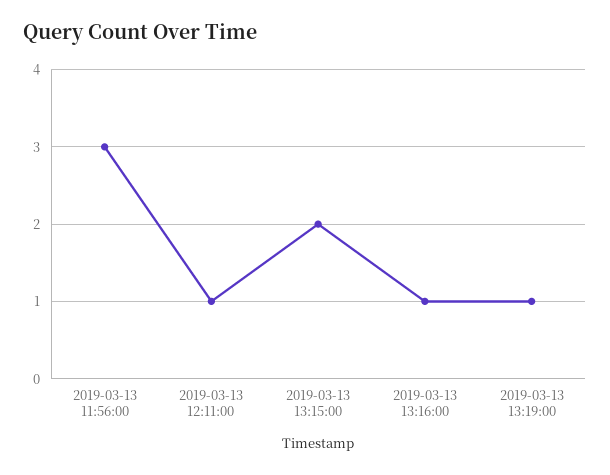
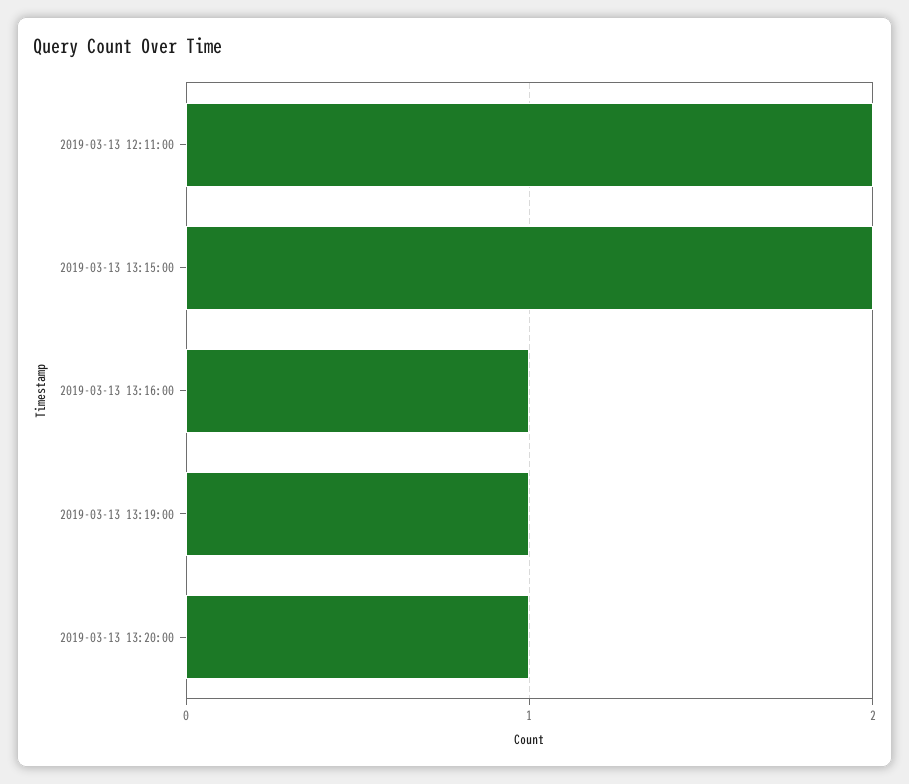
2019-03-13 11:56:00: 3 -> none
2019-03-13 12:11:00: 1 -> 2
2019-03-13 13:20:00: none -> 1

